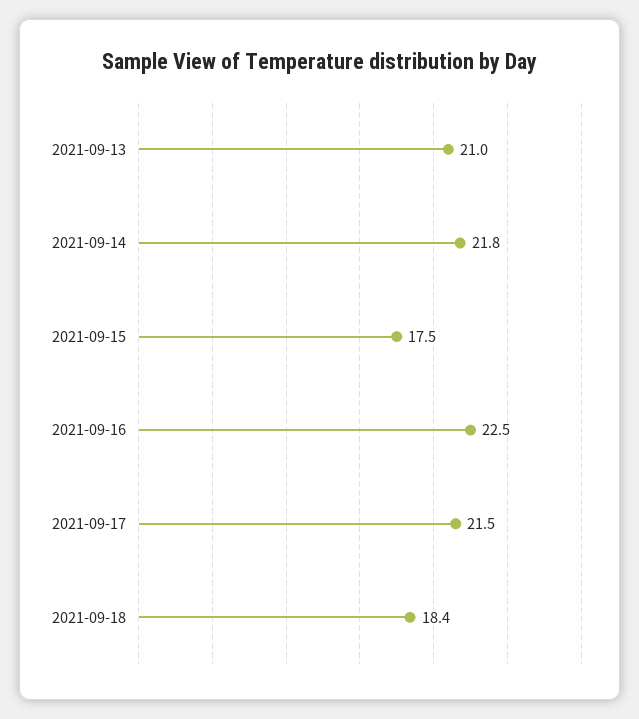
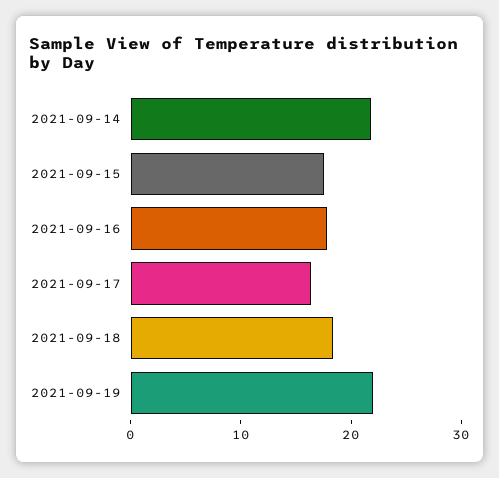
2021-09-13: 21 -> none
2021-09-16: 22.5 -> 18
2021-09-17: 21.5 -> 16
2021-09-19: none -> 22

